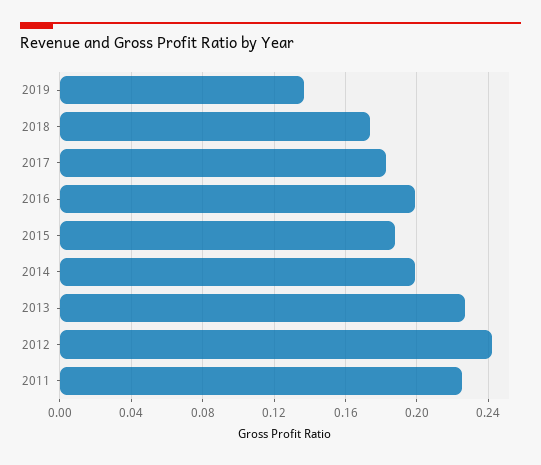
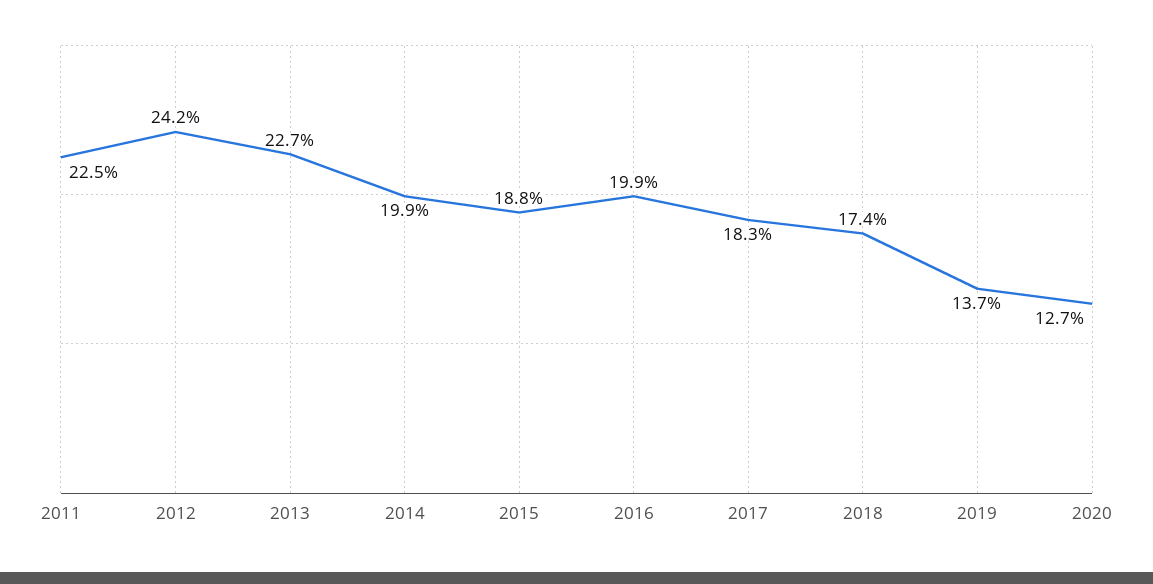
2020: none -> 0.127

